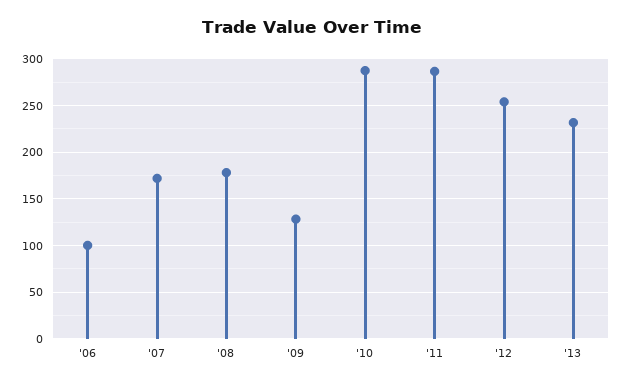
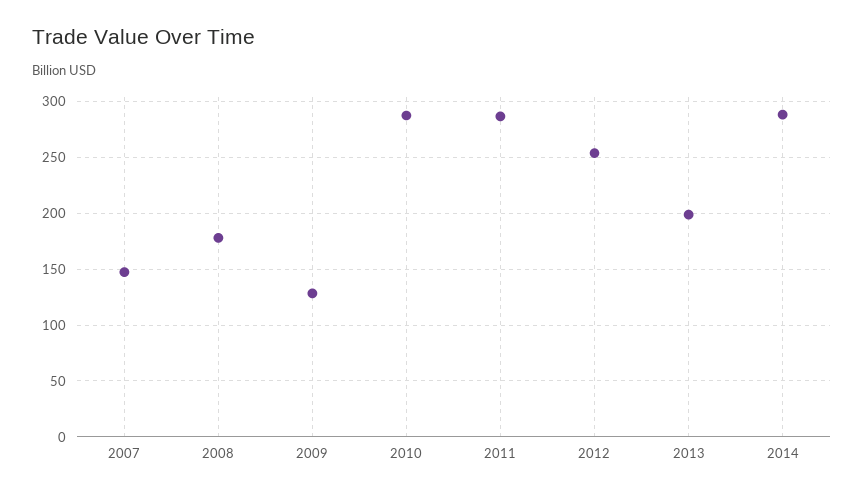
'06: 100 -> none
'07: 170 -> 150
'13: 230 -> 200
2014: none -> 290

